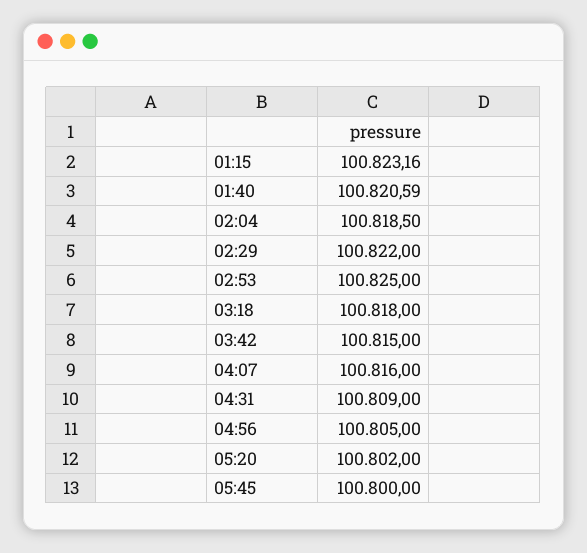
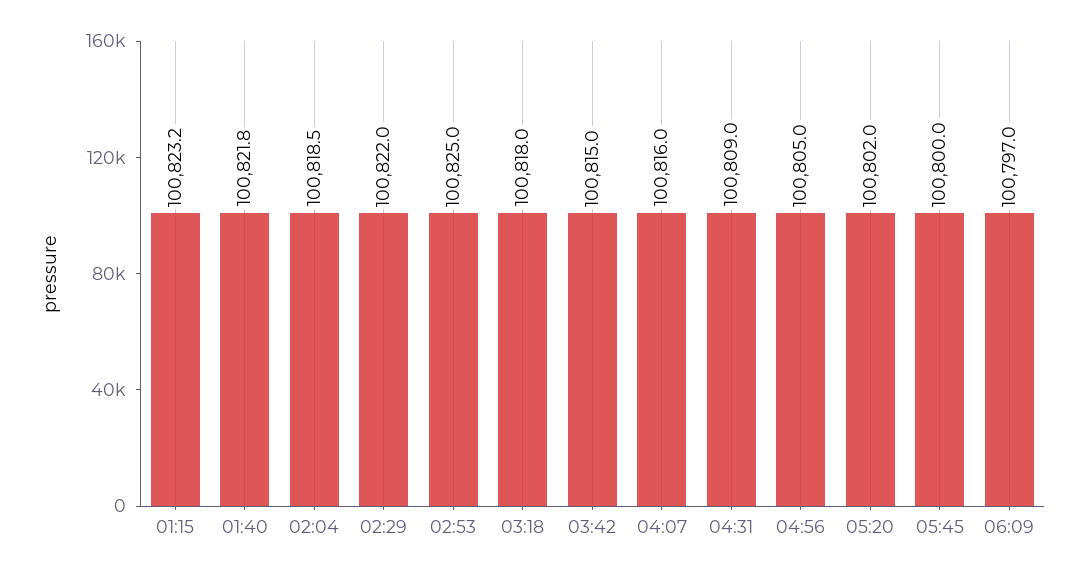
01:40: 100820.59 -> 100821.8
06:09: none -> 100797

